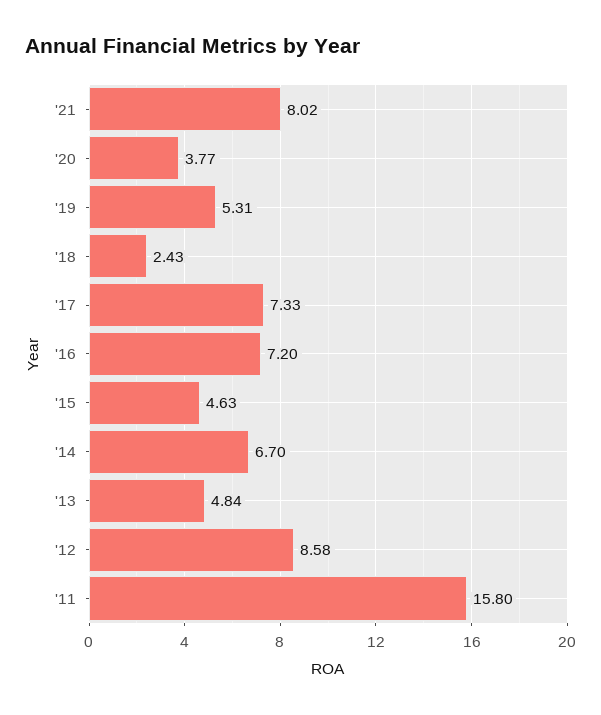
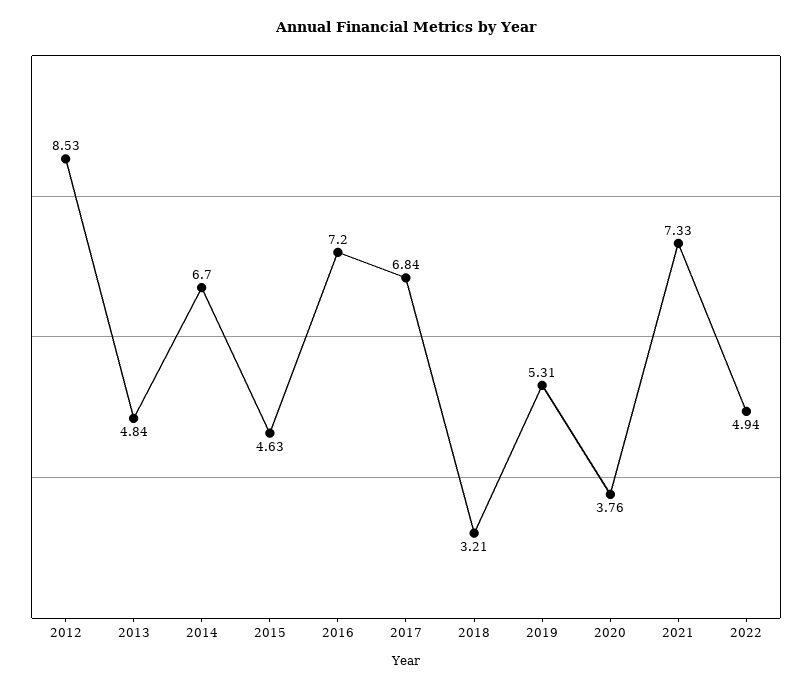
'21: 8.02 -> 7.33
'20: 3.77 -> 3.76
'18: 2.43 -> 3.21
'17: 7.33 -> 6.84
'12: 8.58 -> 8.53
'11: 15.8 -> none
2022: none -> 4.94

